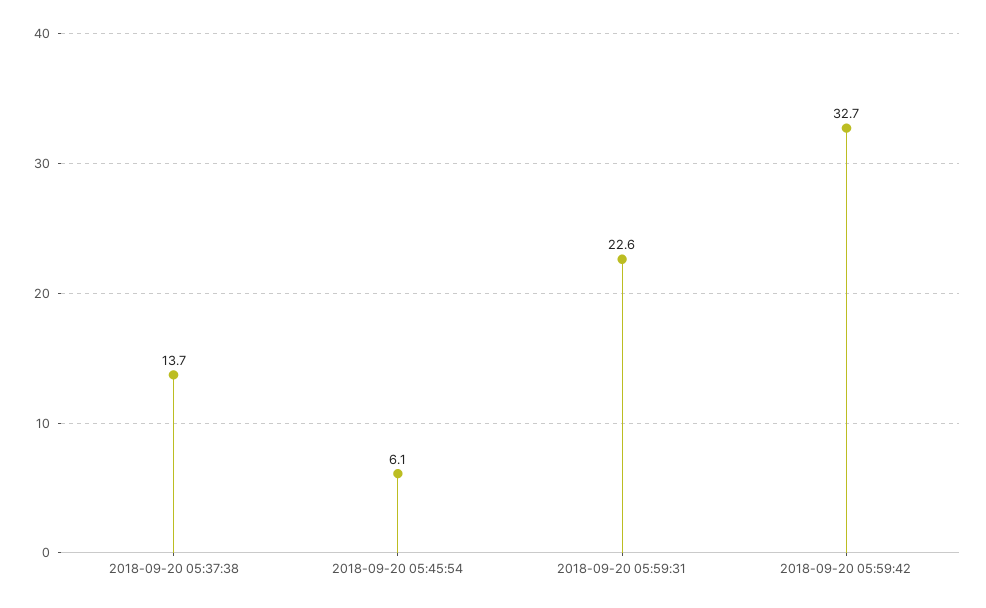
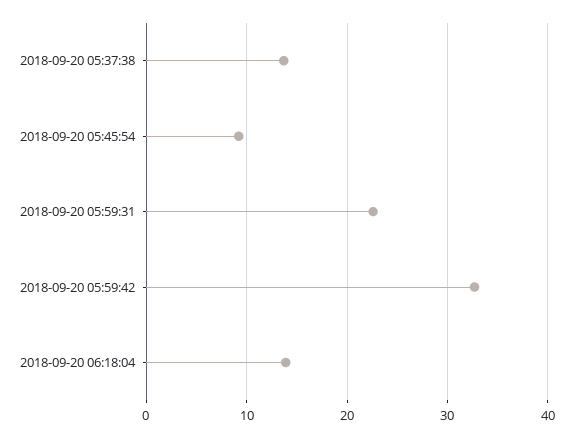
2018-09-20 05:45:54: 6.1 -> 9
2018-09-20 06:18:04: none -> 14

